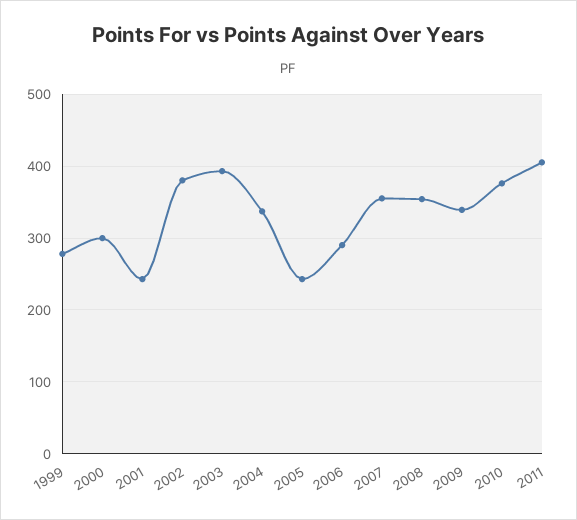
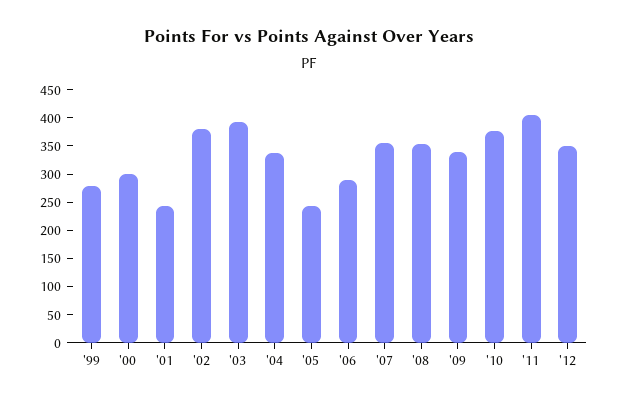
'12: none -> 350

